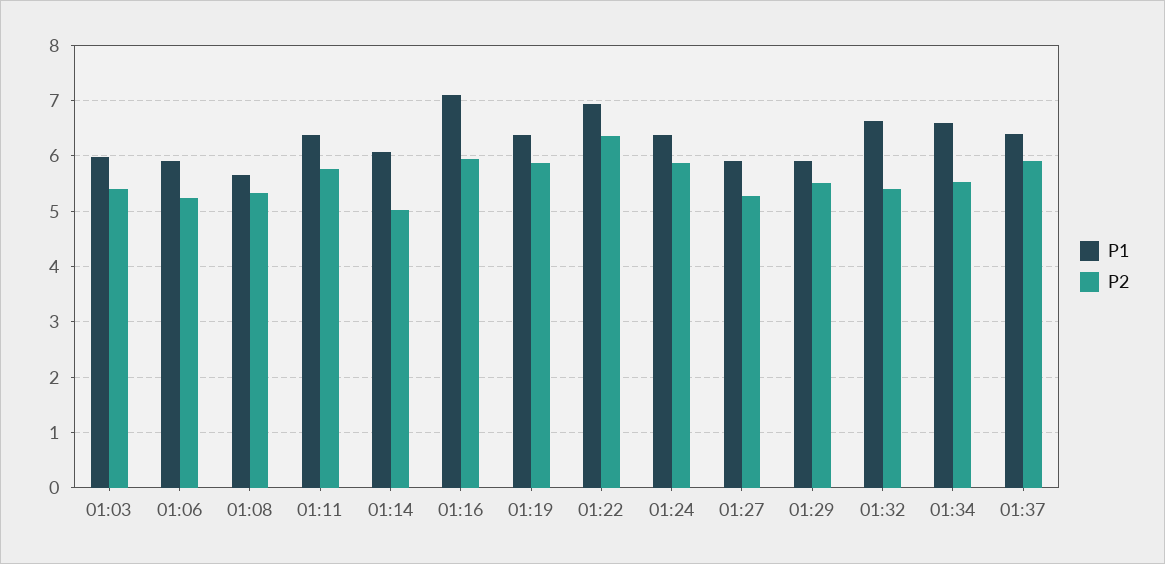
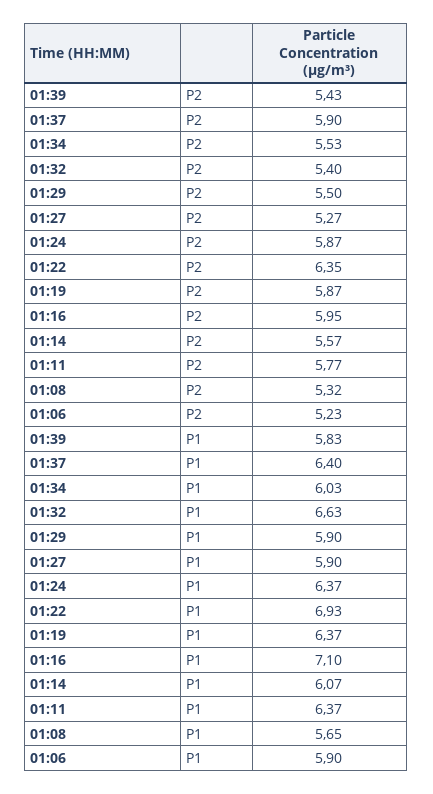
P1, 01:03: 6 -> none
P2, 01:03: 5.4 -> none
P2, 01:14: 5 -> 5.57
P1, 01:34: 6.6 -> 6.03
P2, 01:39: none -> 5.43
P1, 01:39: none -> 5.83

